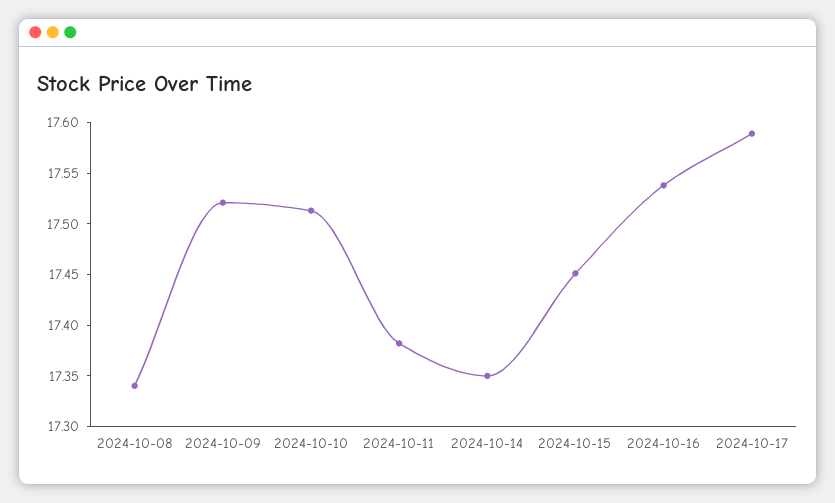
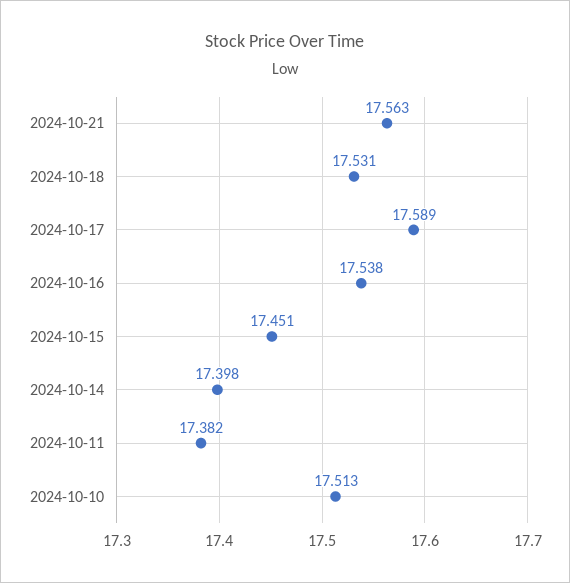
2024-10-08: 17.34 -> none
2024-10-09: 17.52 -> none
2024-10-14: 17.35 -> 17.398
2024-10-21: none -> 17.563
2024-10-18: none -> 17.531

